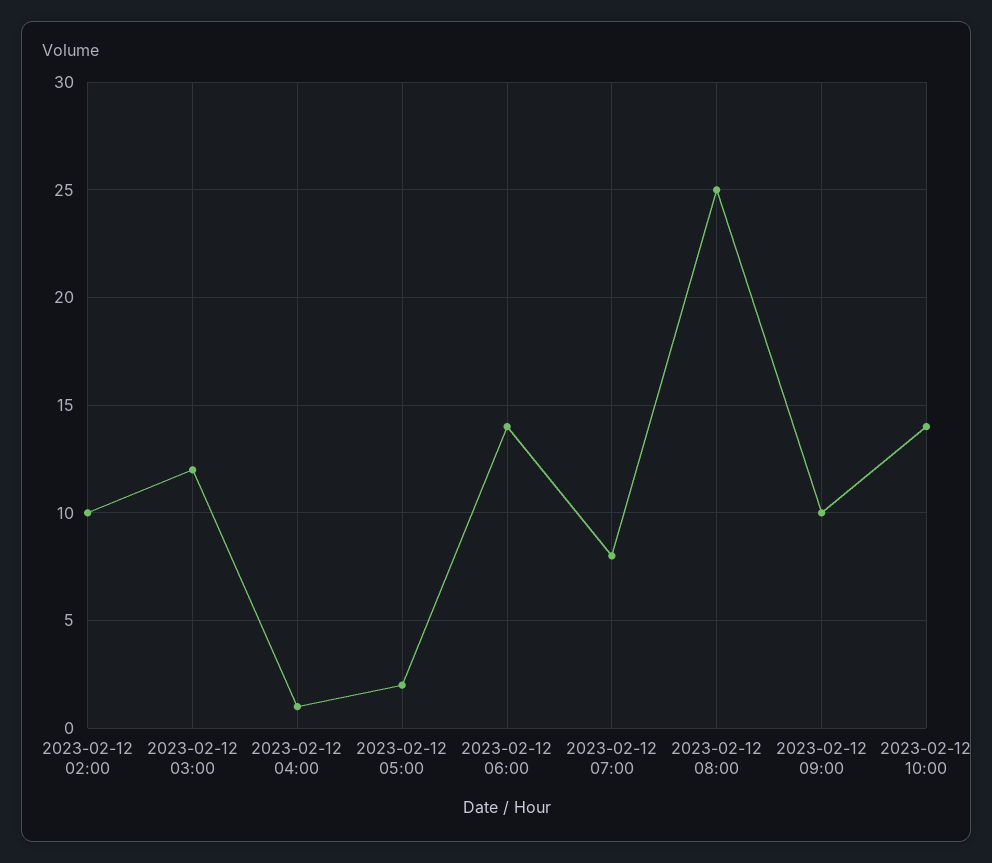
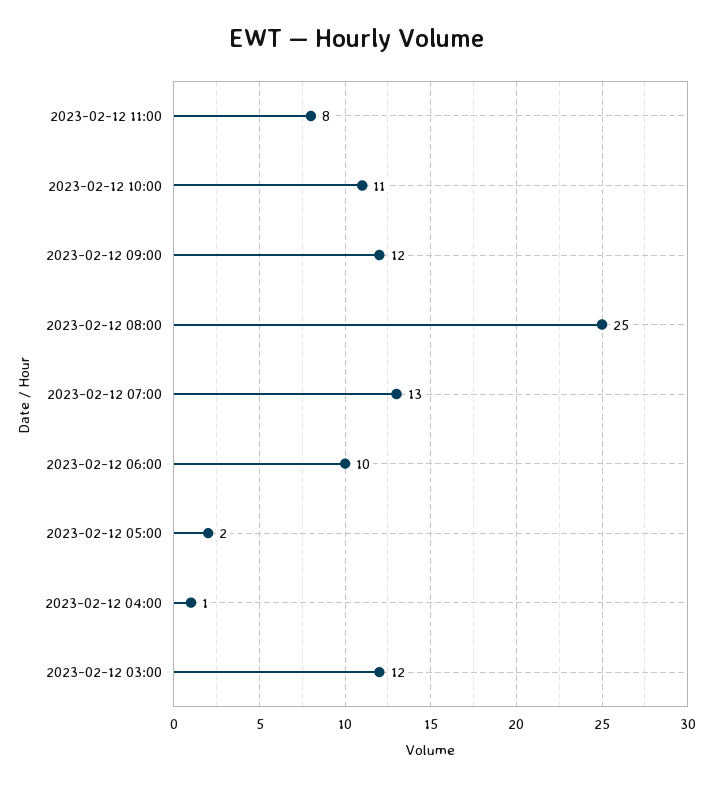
2023-02-12 02:00: 10 -> none
2023-02-12 06:00: 14 -> 10
2023-02-12 07:00: 8 -> 13
2023-02-12 09:00: 10 -> 12
2023-02-12 10:00: 14 -> 11
2023-02-12 11:00: none -> 8

